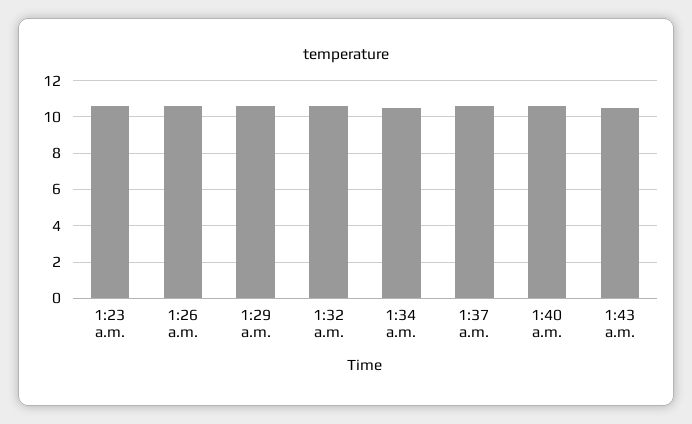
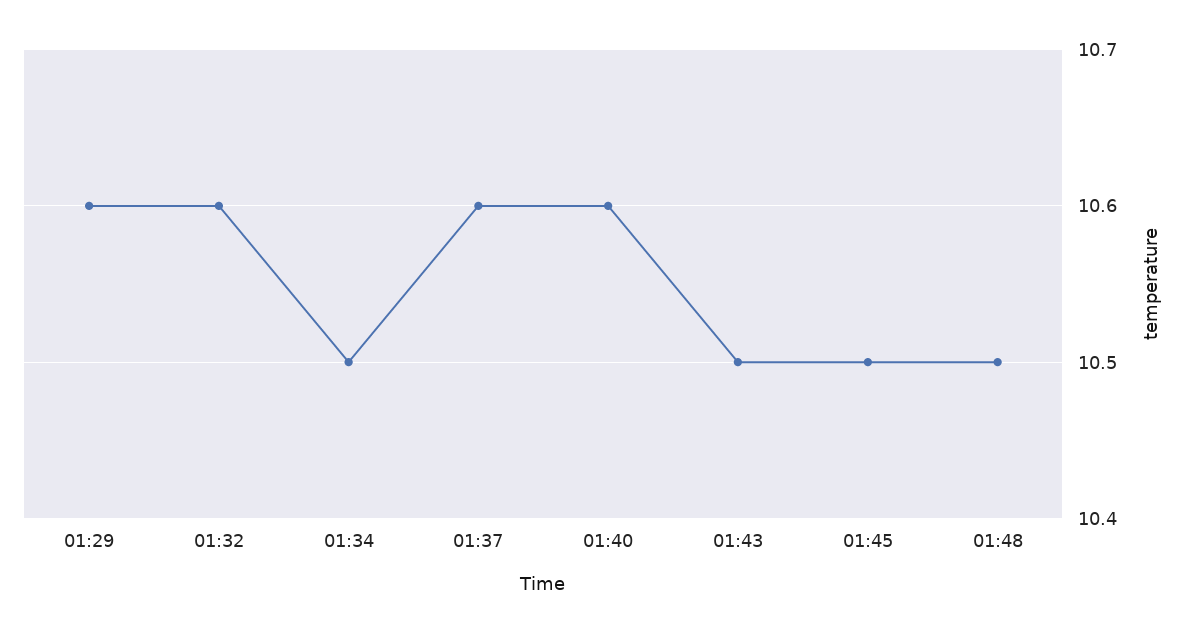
1:23 a.m.: 10.5 -> none
1:26 a.m.: 10.5 -> none
01:45: none -> 10.5
01:48: none -> 10.5

